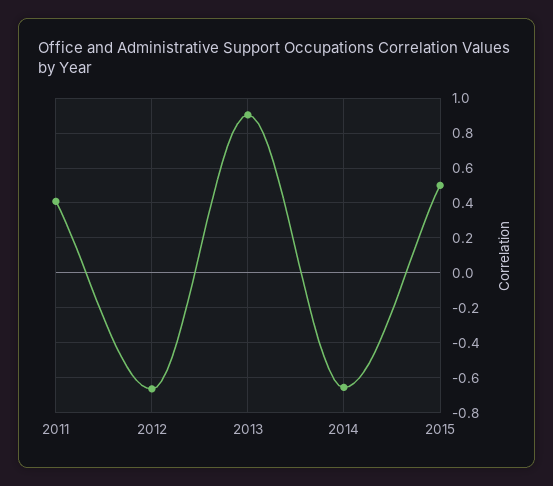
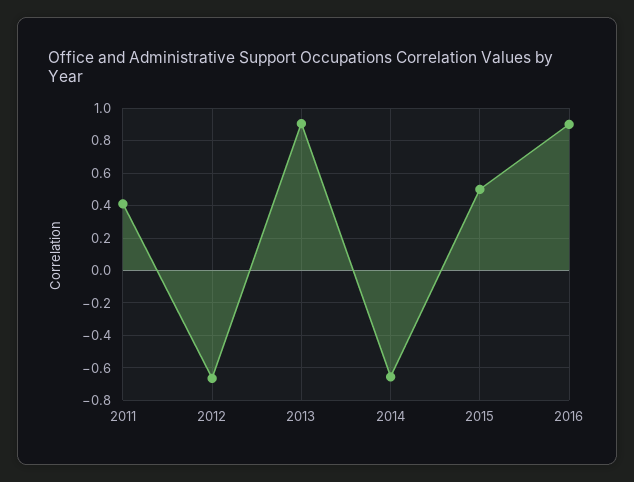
2016: none -> 0.9

